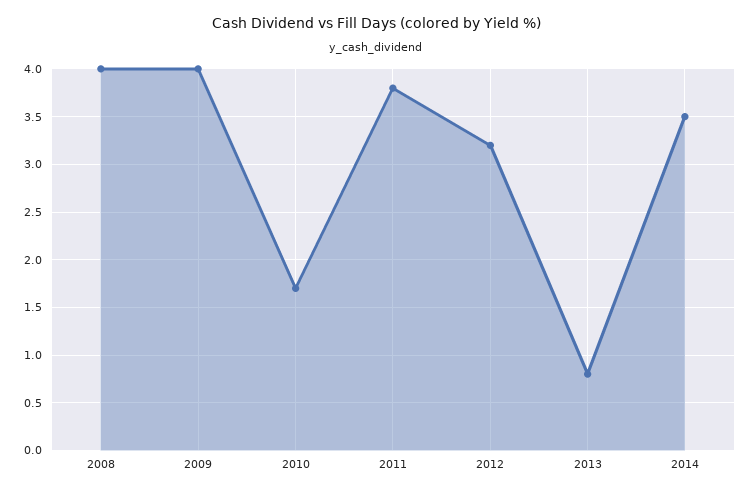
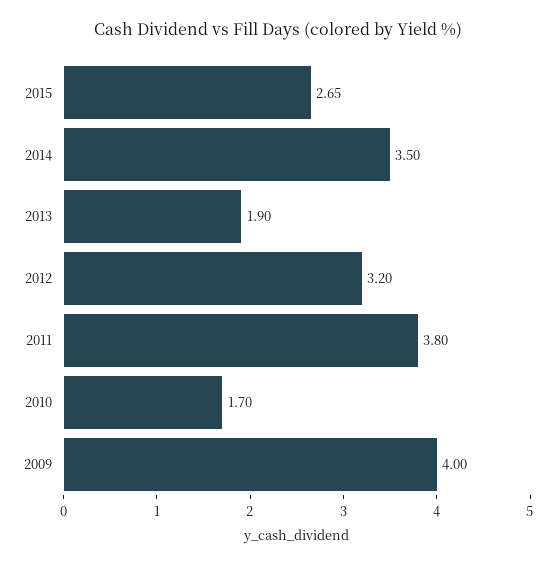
2008: 4 -> none
2013: 0.8 -> 1.9
2015: none -> 2.65

